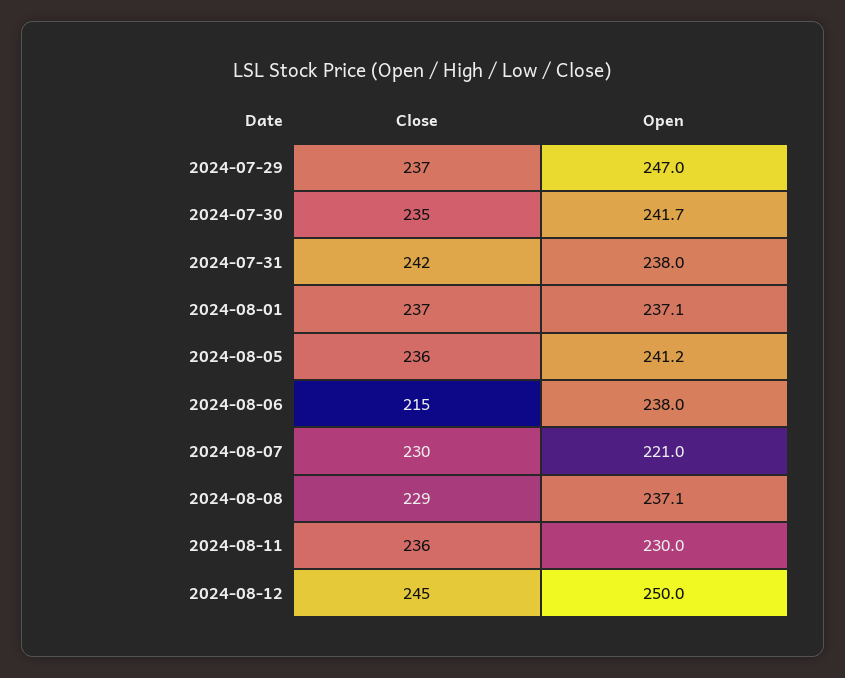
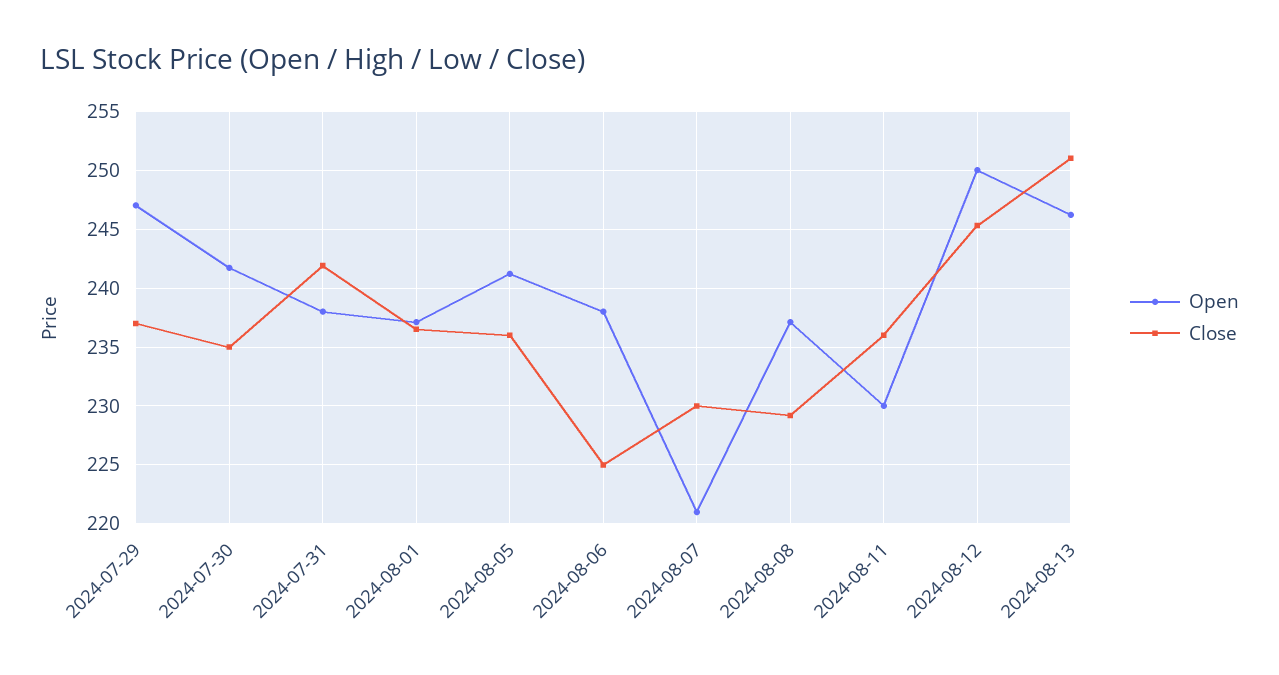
Close, 2024-08-06: 215 -> 225
Open, 2024-08-13: none -> 246
Close, 2024-08-13: none -> 251

